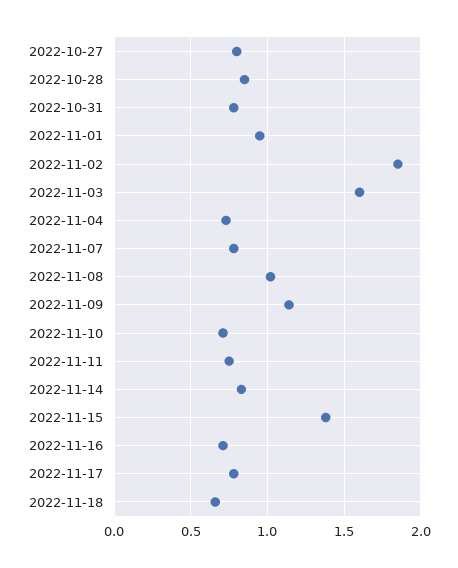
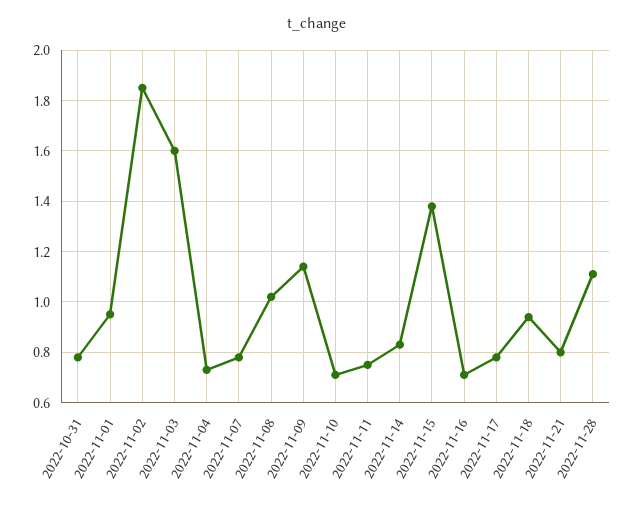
2022-10-27: 0.8 -> none
2022-10-28: 0.85 -> none
2022-11-18: 0.65 -> 0.95
2022-11-21: none -> 0.8
2022-11-28: none -> 1.1

